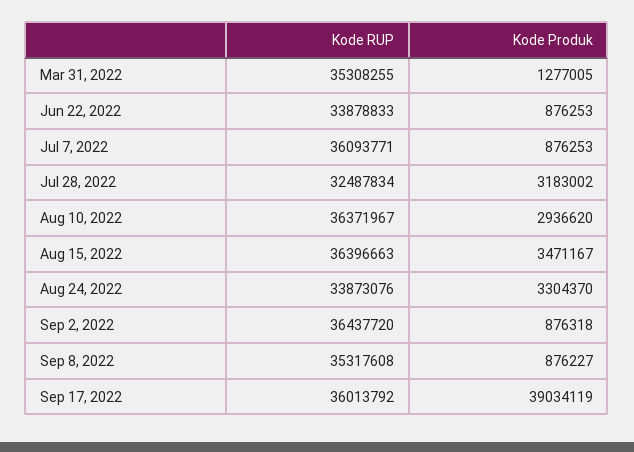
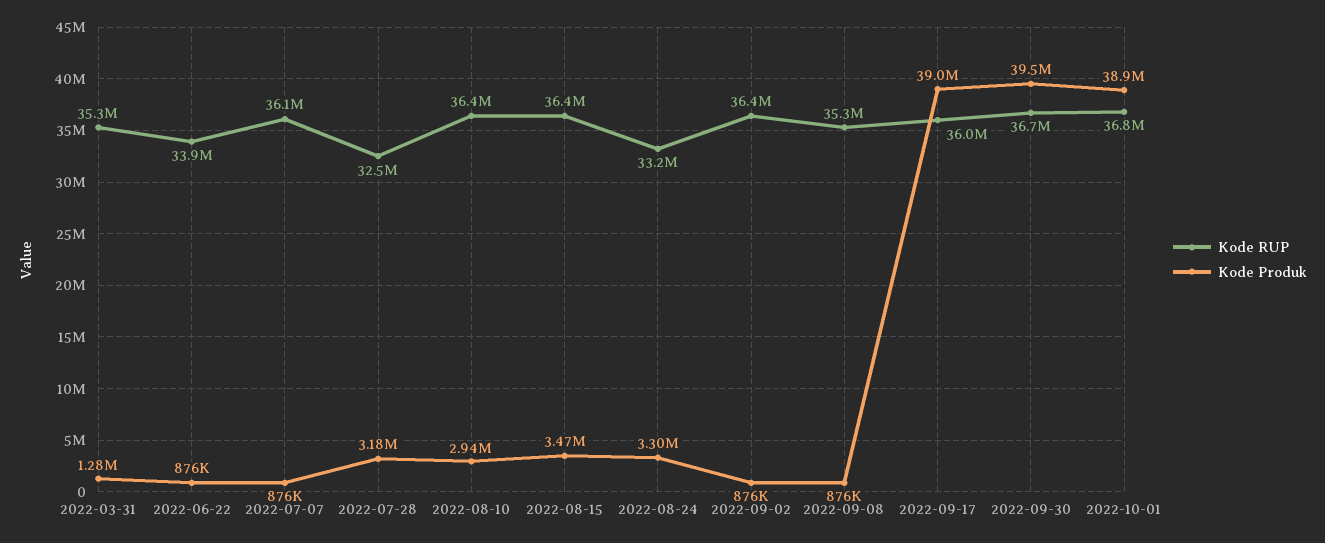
Kode RUP, Aug 24, 2022: 33873076 -> 33200000
Kode RUP, 2022-09-30: none -> 36700000
Kode Produk, 2022-09-30: none -> 39500000
Kode RUP, 2022-10-01: none -> 36800000
Kode Produk, 2022-10-01: none -> 38900000

